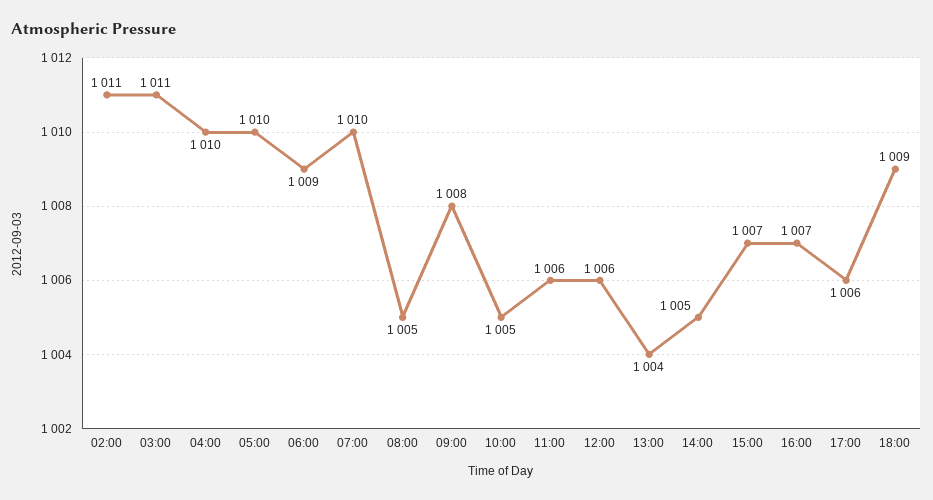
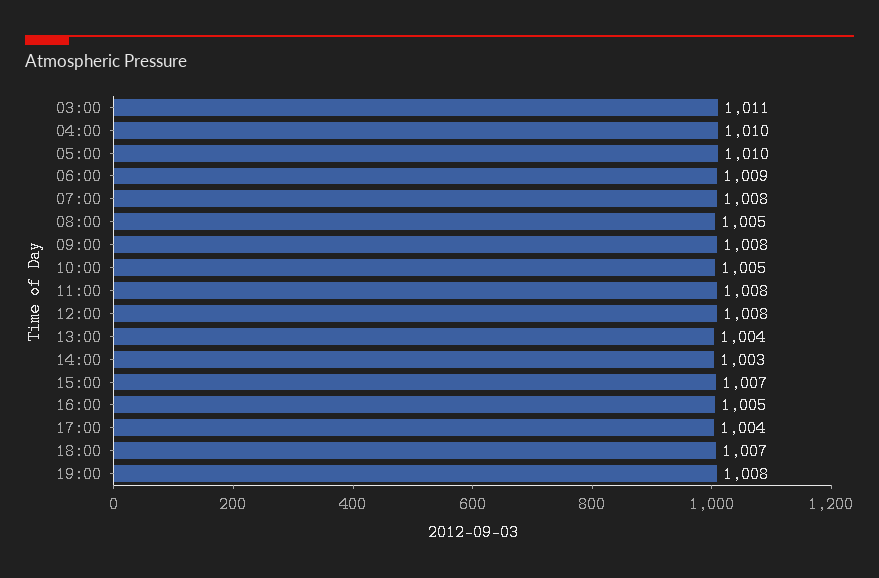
02:00: 1011 -> none
07:00: 1010 -> 1008
11:00: 1006 -> 1008
12:00: 1006 -> 1008
14:00: 1005 -> 1003
16:00: 1007 -> 1005
17:00: 1006 -> 1004
18:00: 1009 -> 1007
19:00: none -> 1008

